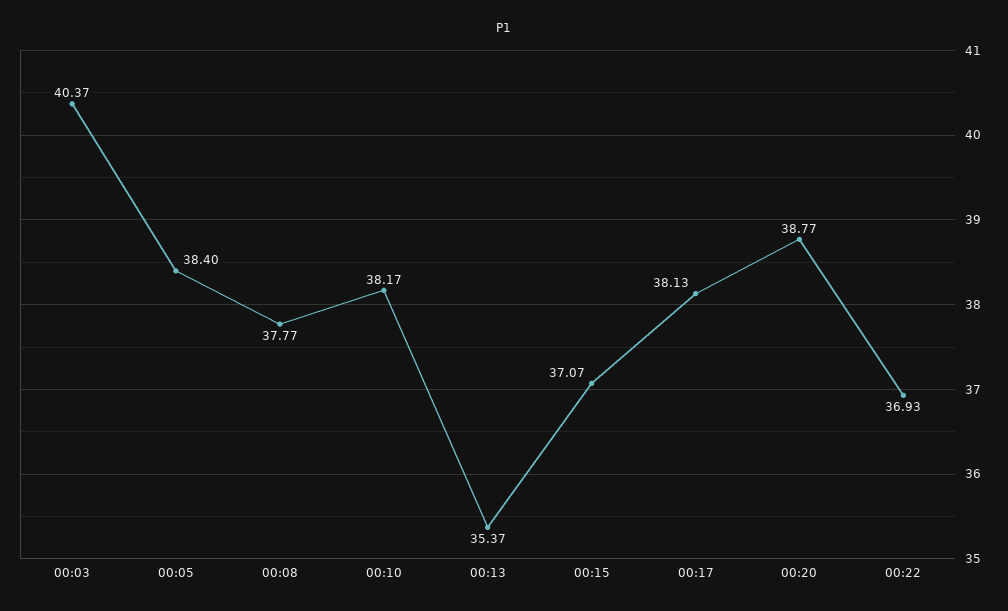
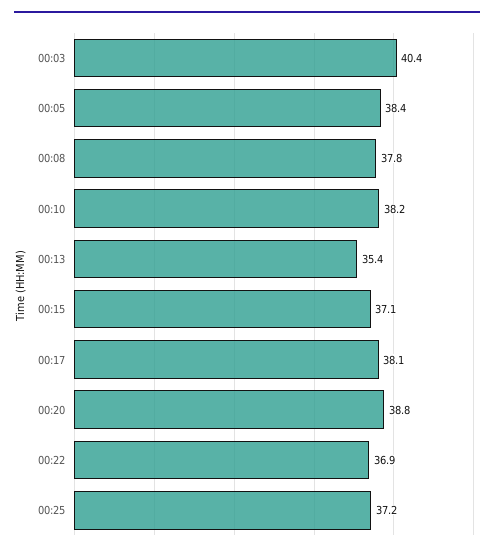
00:25: none -> 37.2

